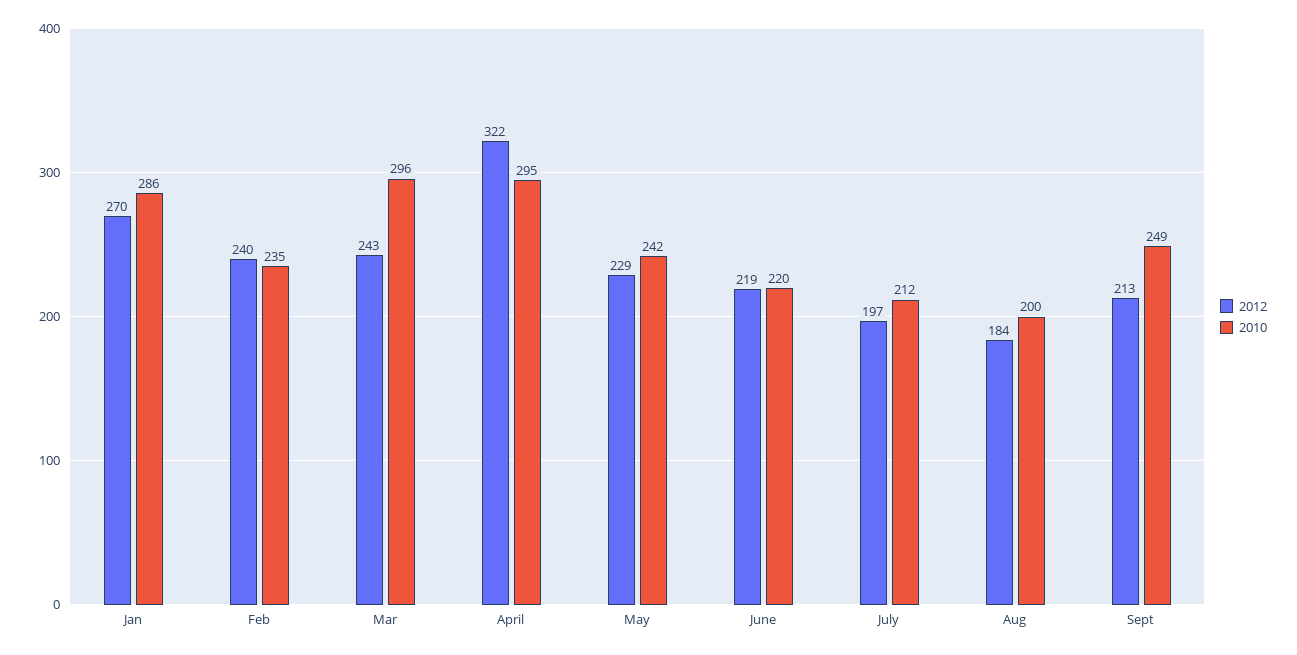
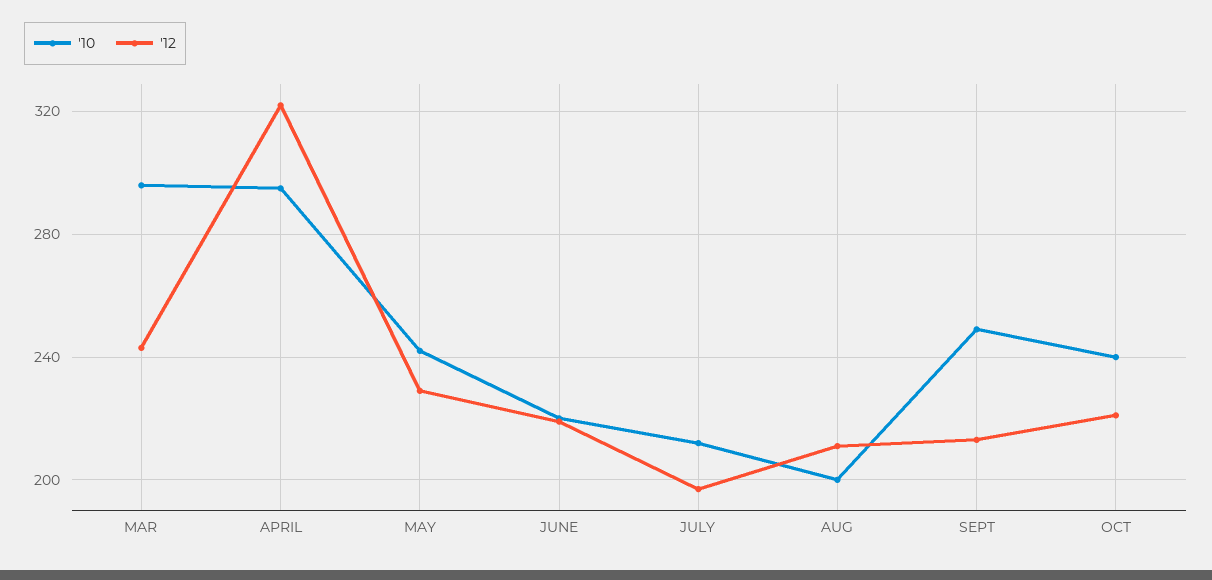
2012, Jan: 270 -> none
2010, Jan: 286 -> none
2012, Feb: 240 -> none
2010, Feb: 235 -> none
2012, Aug: 184 -> 210
2010, OCT: none -> 240
2012, OCT: none -> 220

